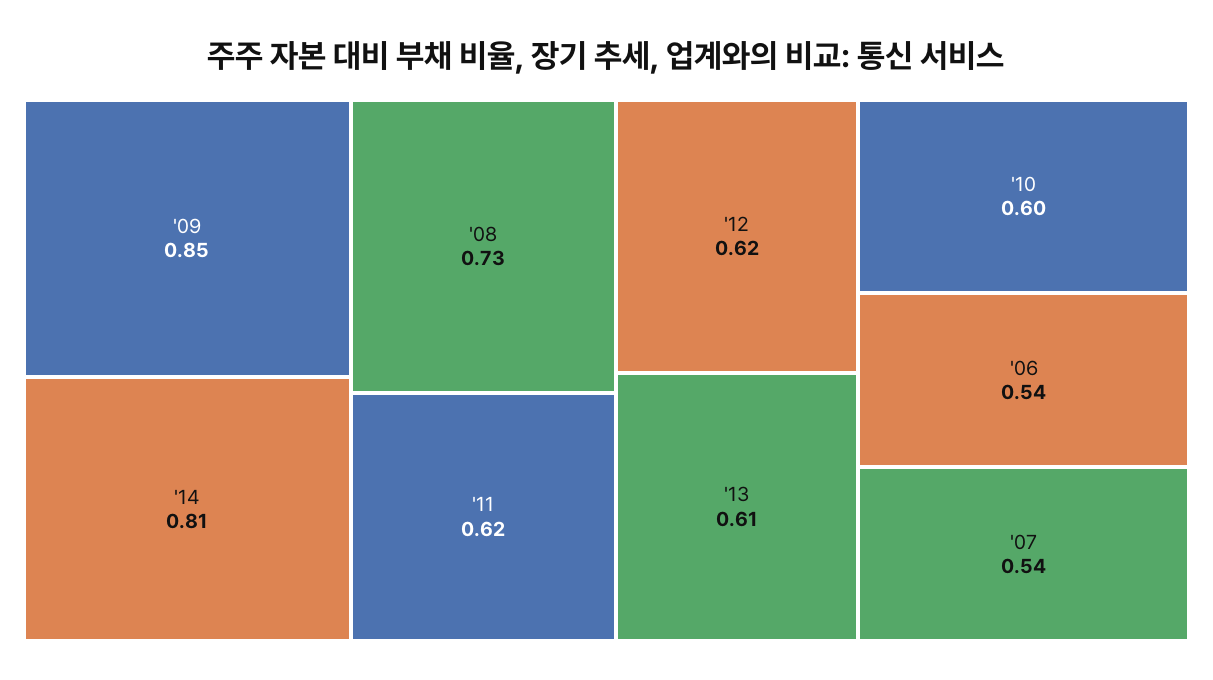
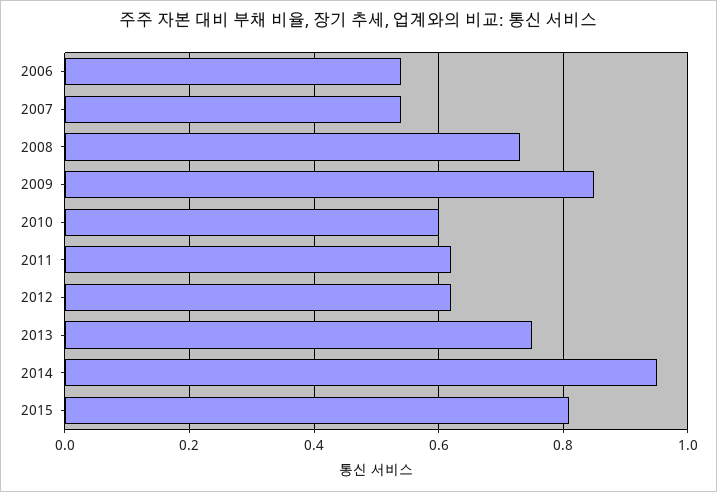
'14: 0.81 -> 0.95
'13: 0.61 -> 0.75
2015: none -> 0.8

